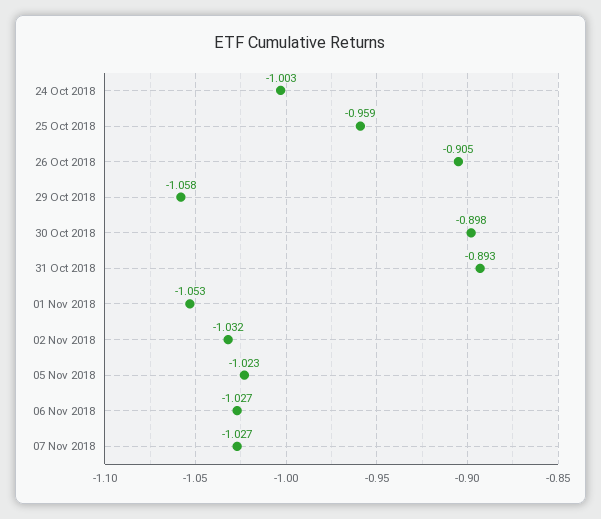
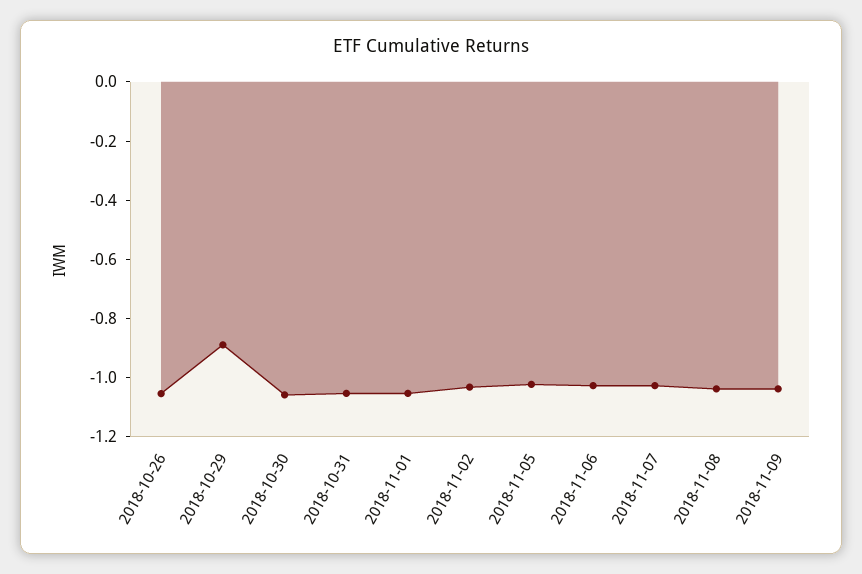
24 Oct 2018: -1.003 -> none
25 Oct 2018: -0.959 -> none
26 Oct 2018: -0.905 -> -1.05
29 Oct 2018: -1.058 -> -0.9
30 Oct 2018: -0.898 -> -1.05
31 Oct 2018: -0.893 -> -1.05
2018-11-08: none -> -1.05
2018-11-09: none -> -1.05

